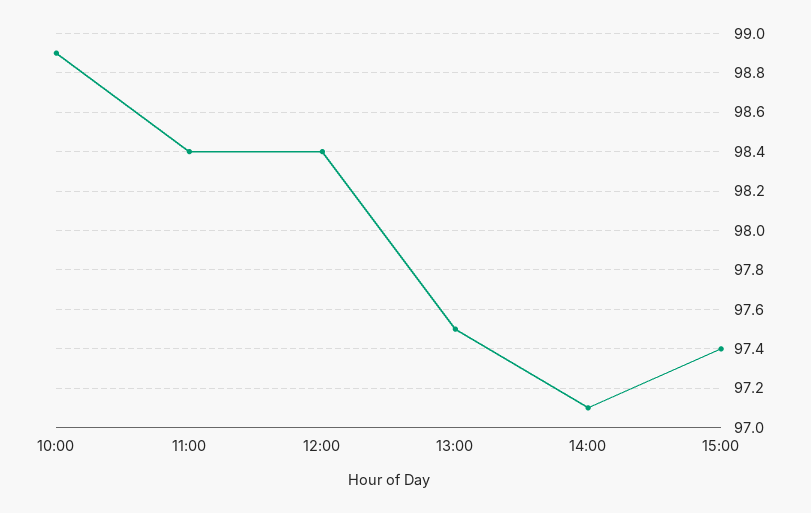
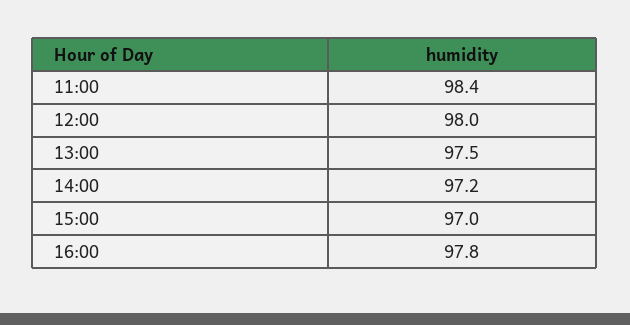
10:00: 98.9 -> none
12:00: 98.4 -> 98
14:00: 97.1 -> 97.2
15:00: 97.4 -> 97
16:00: none -> 97.8

